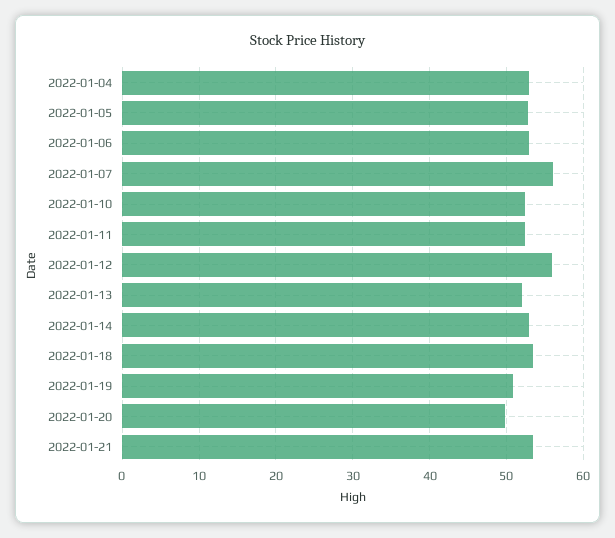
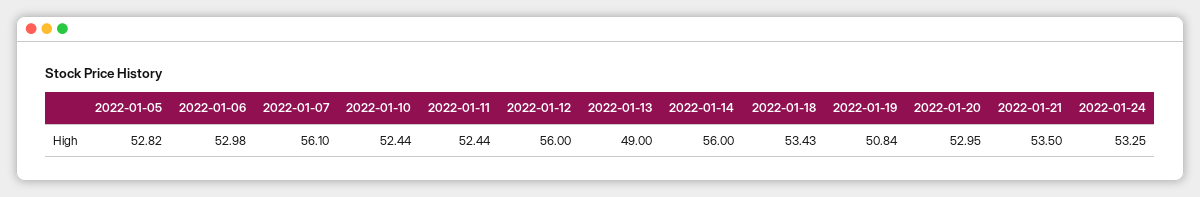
2022-01-04: 53 -> none
2022-01-13: 52 -> 49
2022-01-14: 53 -> 56
2022-01-20: 50 -> 52.95
2022-01-24: none -> 53.25

